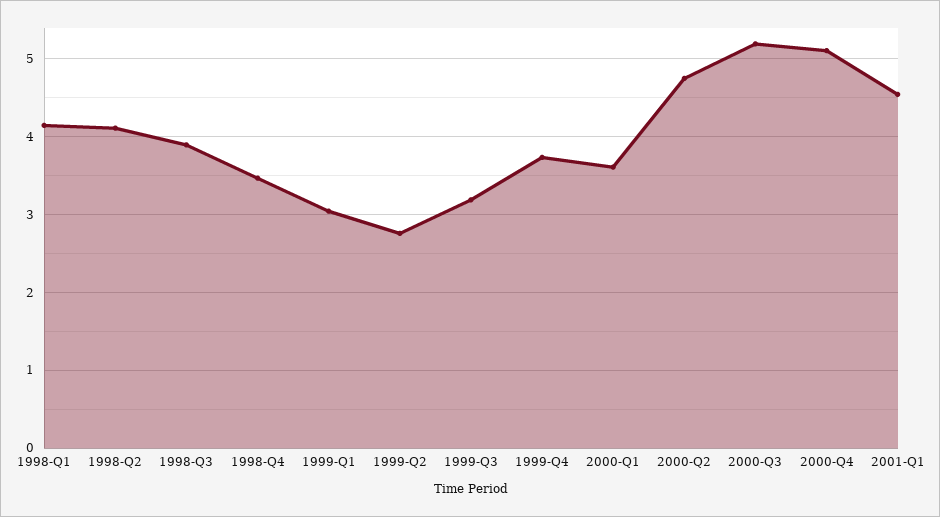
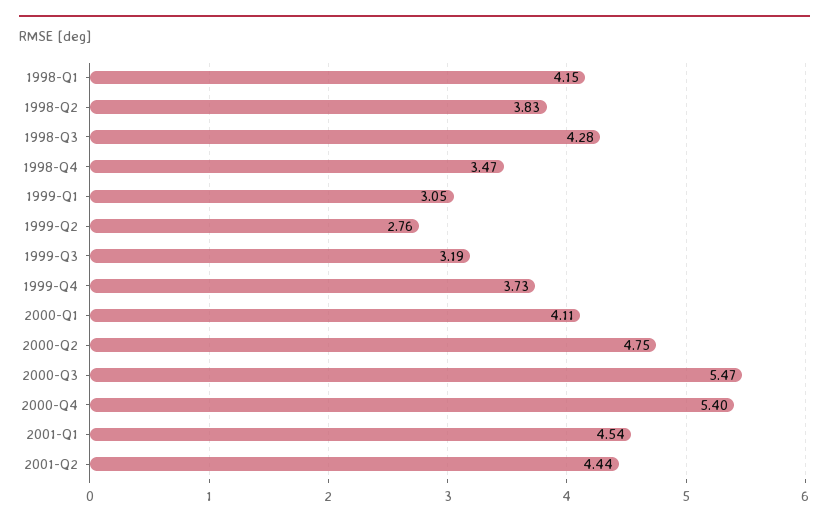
1998-Q2: 4.1 -> 3.83
1998-Q3: 3.9 -> 4.28
2000-Q1: 3.6 -> 4.11
2000-Q3: 5.2 -> 5.47
2000-Q4: 5.1 -> 5.4
2001-Q2: none -> 4.44

